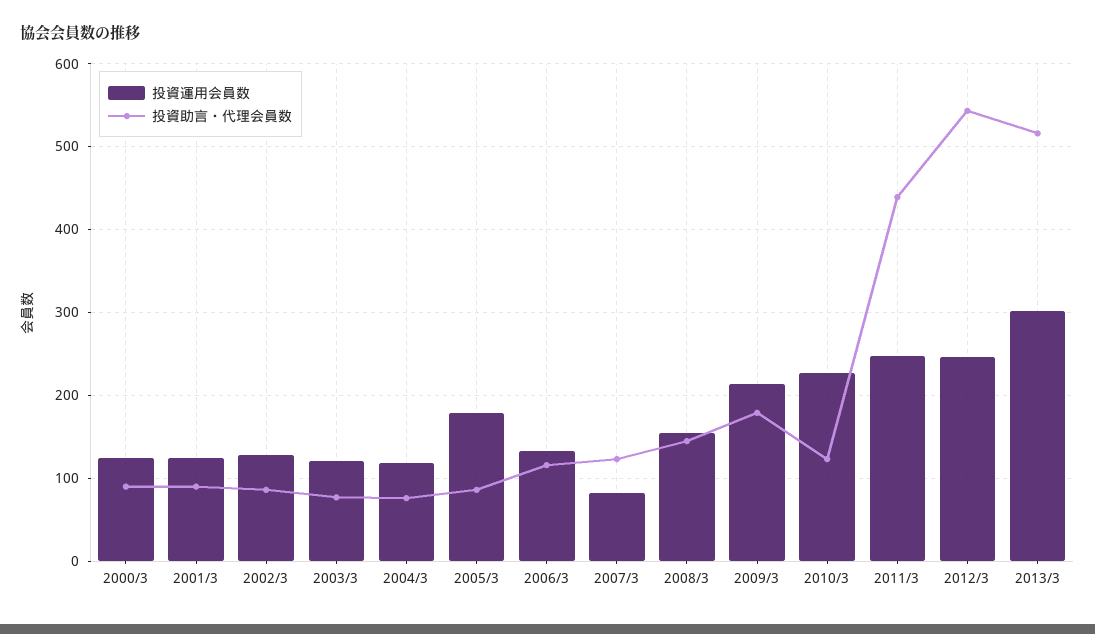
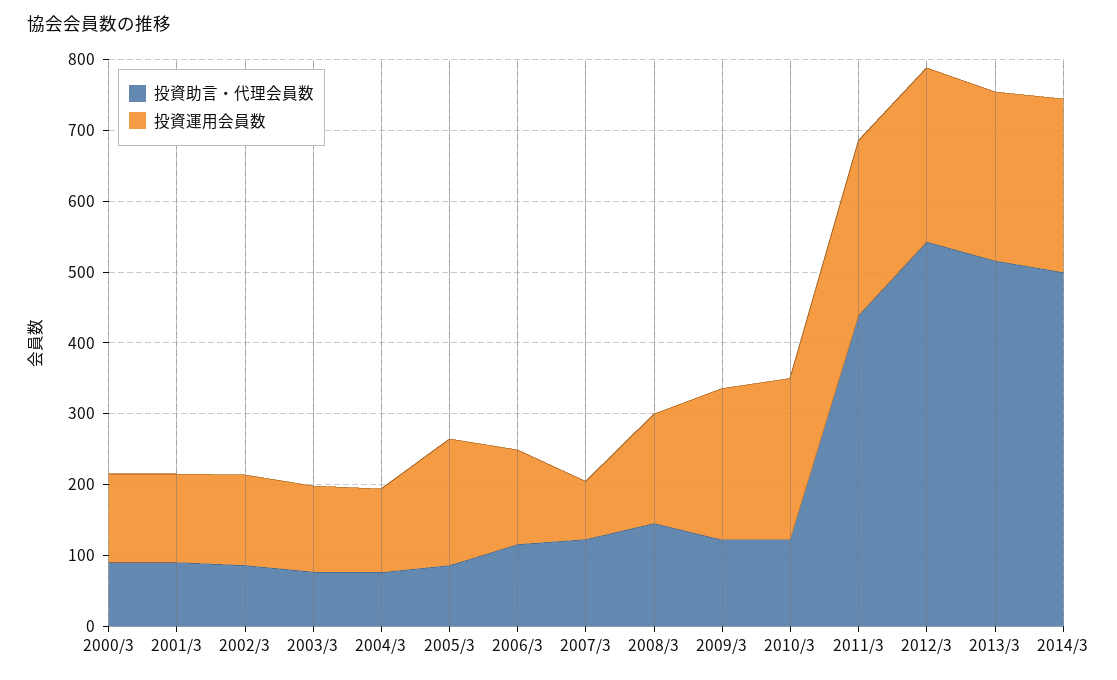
投資助言・代理会員数, 2009/3: 180 -> 120
投資運用会員数, 2013/3: 300 -> 240
投資助言・代理会員数, 2014/3: none -> 500
投資運用会員数, 2014/3: none -> 240

